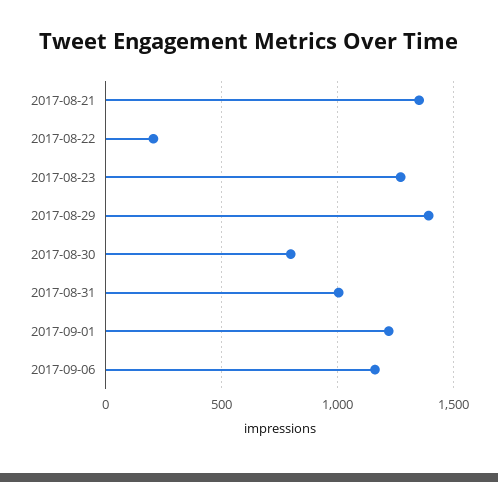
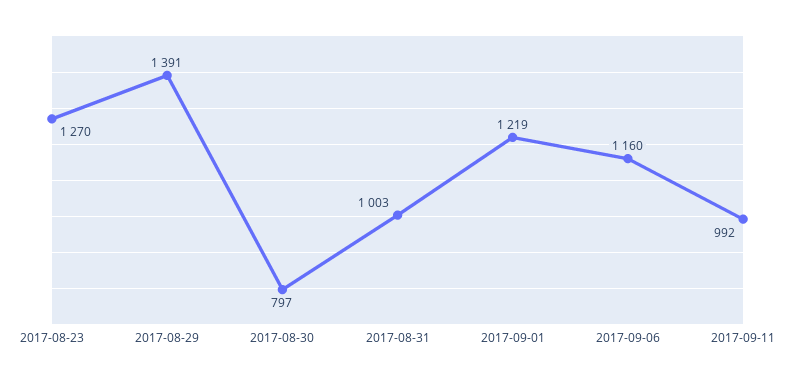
2017-08-21: 1350 -> none
2017-08-22: 200 -> none
2017-09-11: none -> 992

